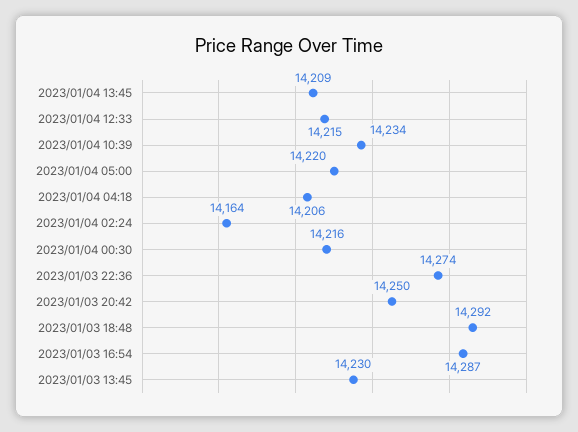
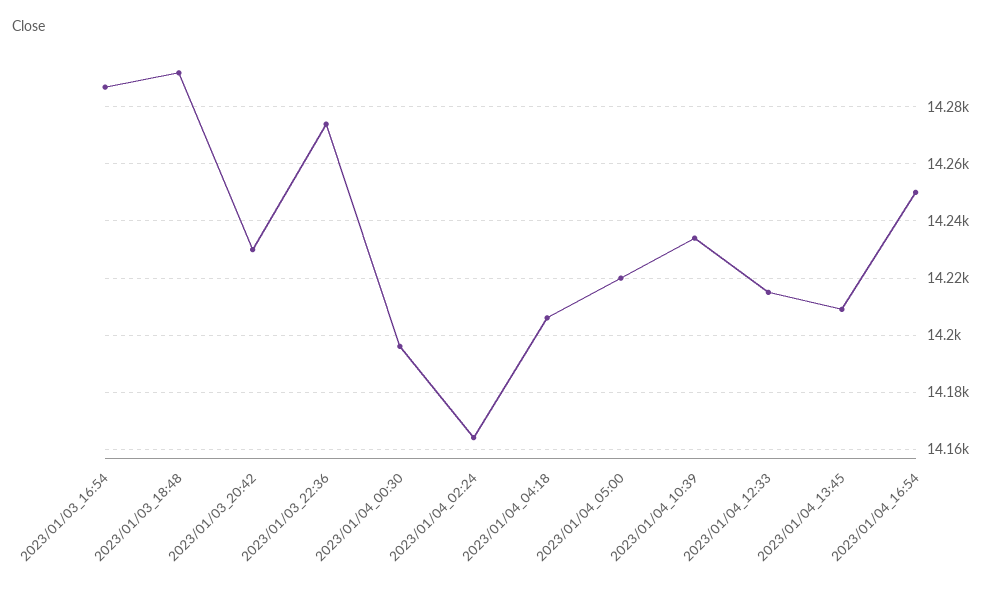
2023/01/04 00:30: 14216 -> 14195
2023/01/03 20:42: 14250 -> 14230
2023/01/03 13:45: 14230 -> none
2023/01/04_16:54: none -> 14250

